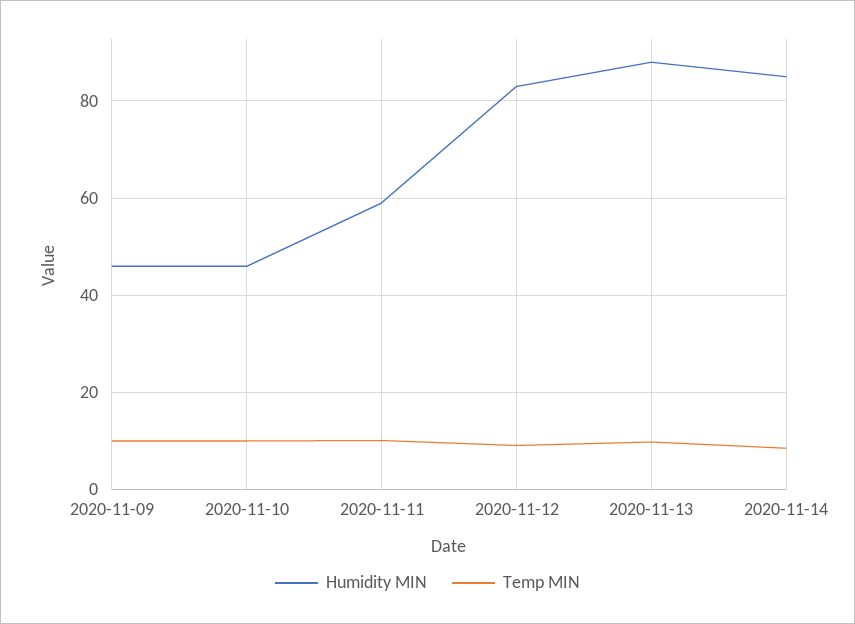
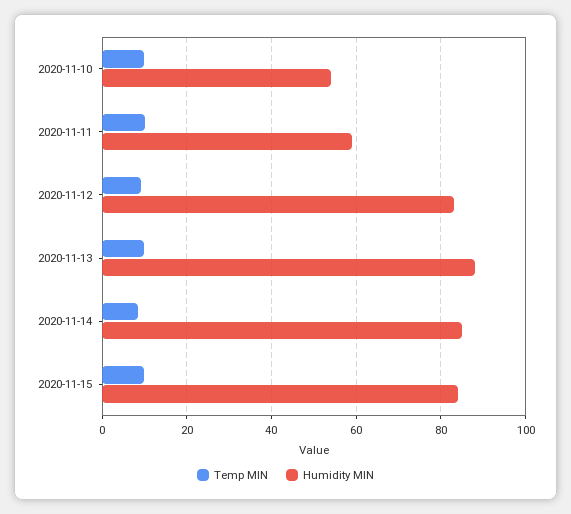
Humidity MIN, 2020-11-09: 46 -> none
Temp MIN, 2020-11-09: 10 -> none
Humidity MIN, 2020-11-10: 46 -> 54
Temp MIN, 2020-11-15: none -> 10
Humidity MIN, 2020-11-15: none -> 84

